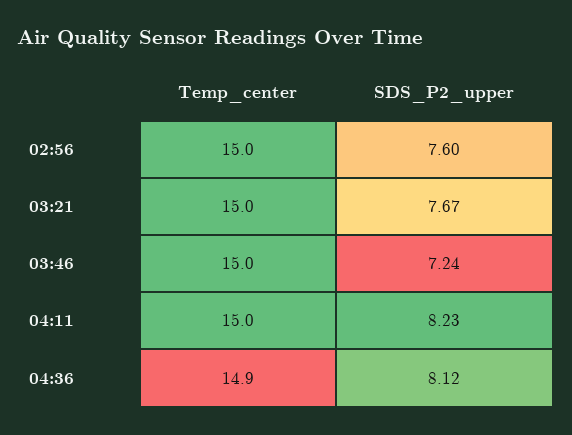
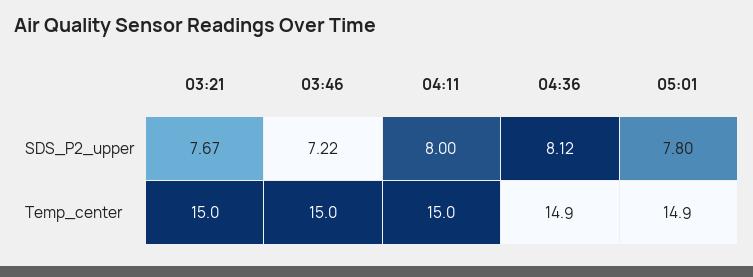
Temp_center, 02:56: 15 -> none
SDS_P2_upper, 02:56: 7.6 -> none
SDS_P2_upper, 03:46: 7.24 -> 7.22
SDS_P2_upper, 04:11: 8.23 -> 8
SDS_P2_upper, 05:01: none -> 7.8
Temp_center, 05:01: none -> 14.9

